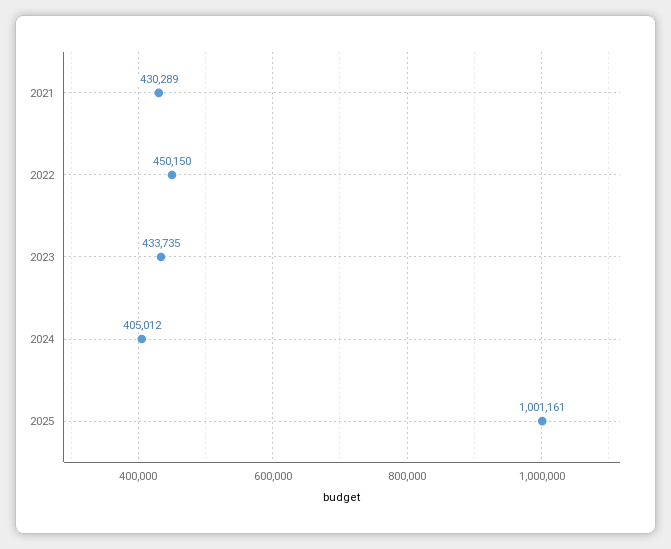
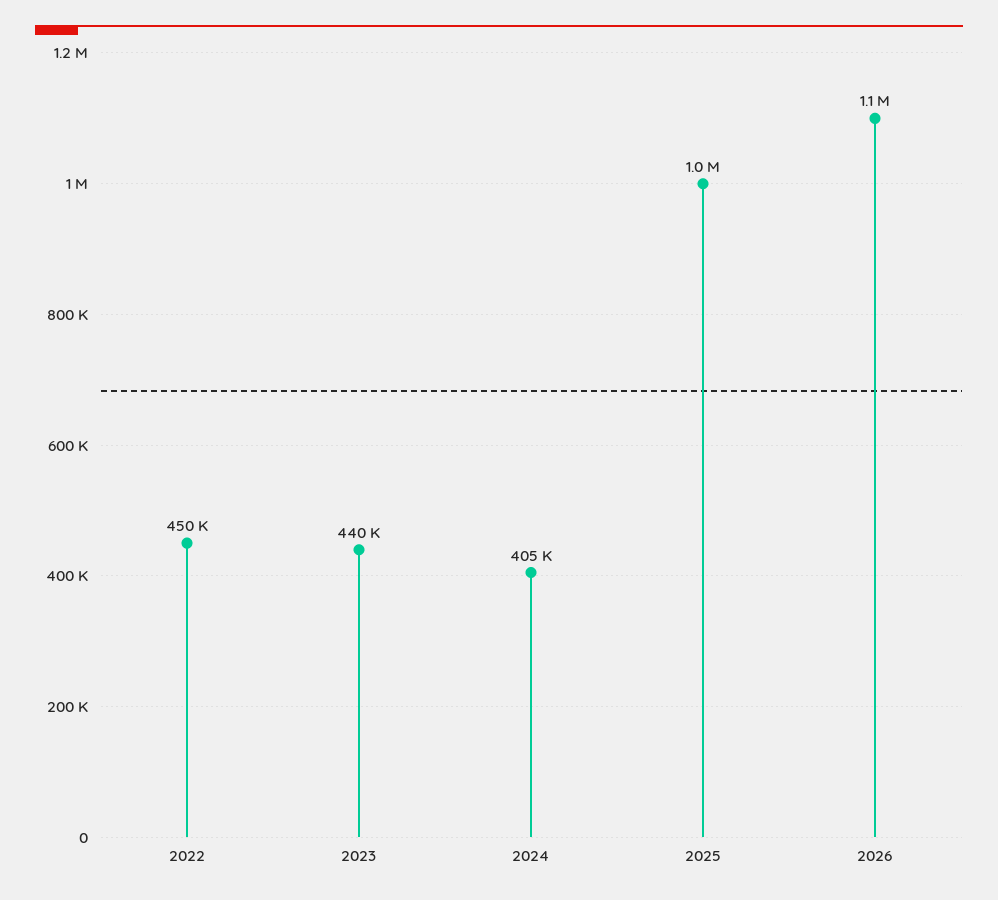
2021: 430289 -> none
2023: 433735 -> 440000
2026: none -> 1100000

